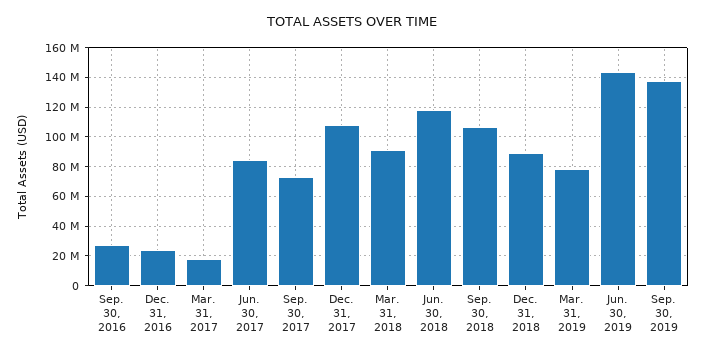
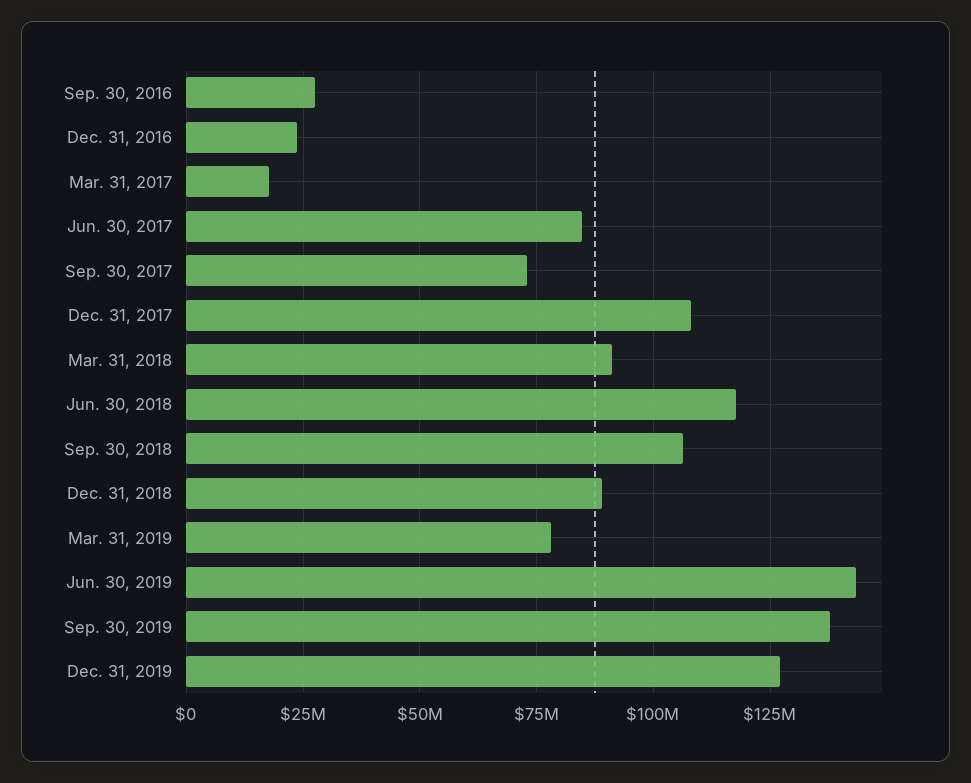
Dec. 31, 2019: none -> 127500000

